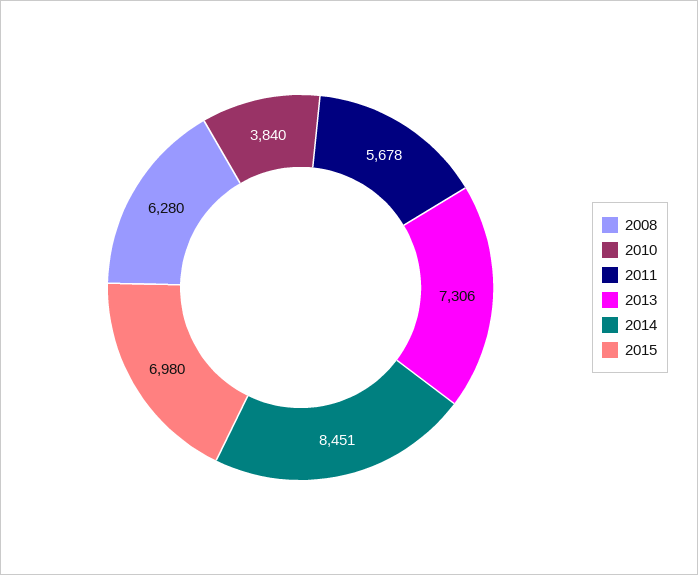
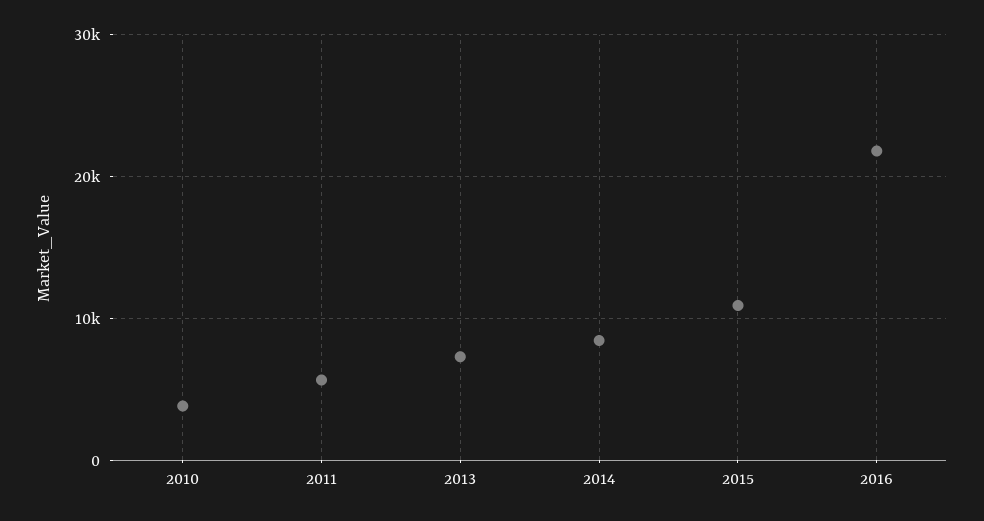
2008: 6280 -> none
2015: 6980 -> 11000
2016: none -> 22000

